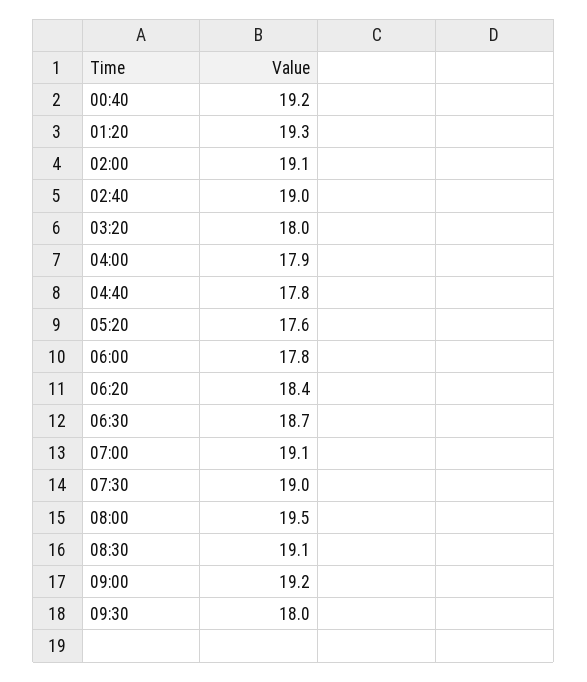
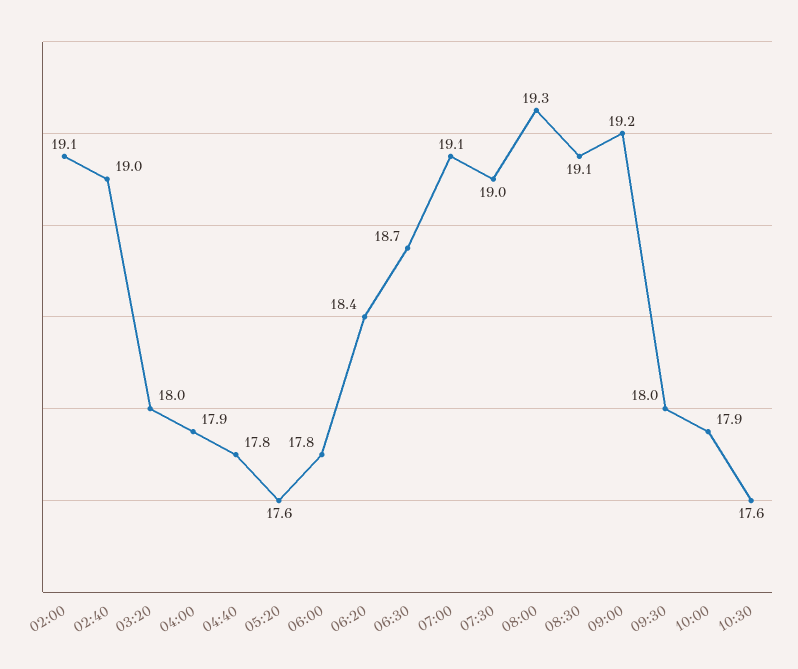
00:40: 19.2 -> none
01:20: 19.3 -> none
08:00: 19.5 -> 19.3
10:00: none -> 17.9
10:30: none -> 17.6

